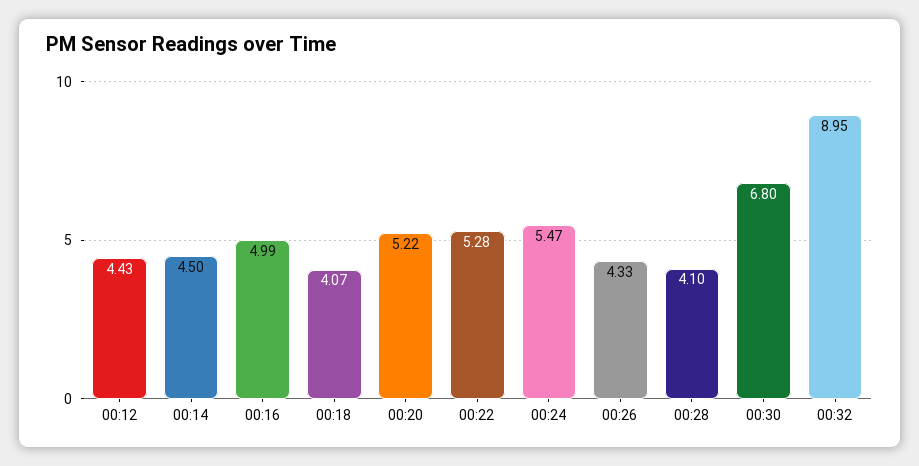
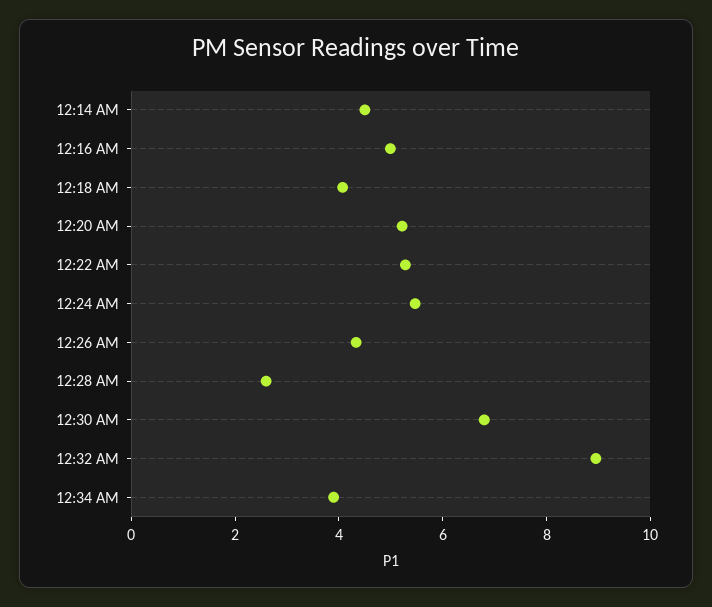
00:12: 4.43 -> none
00:28: 4.1 -> 2.5
12:34 AM: none -> 4

